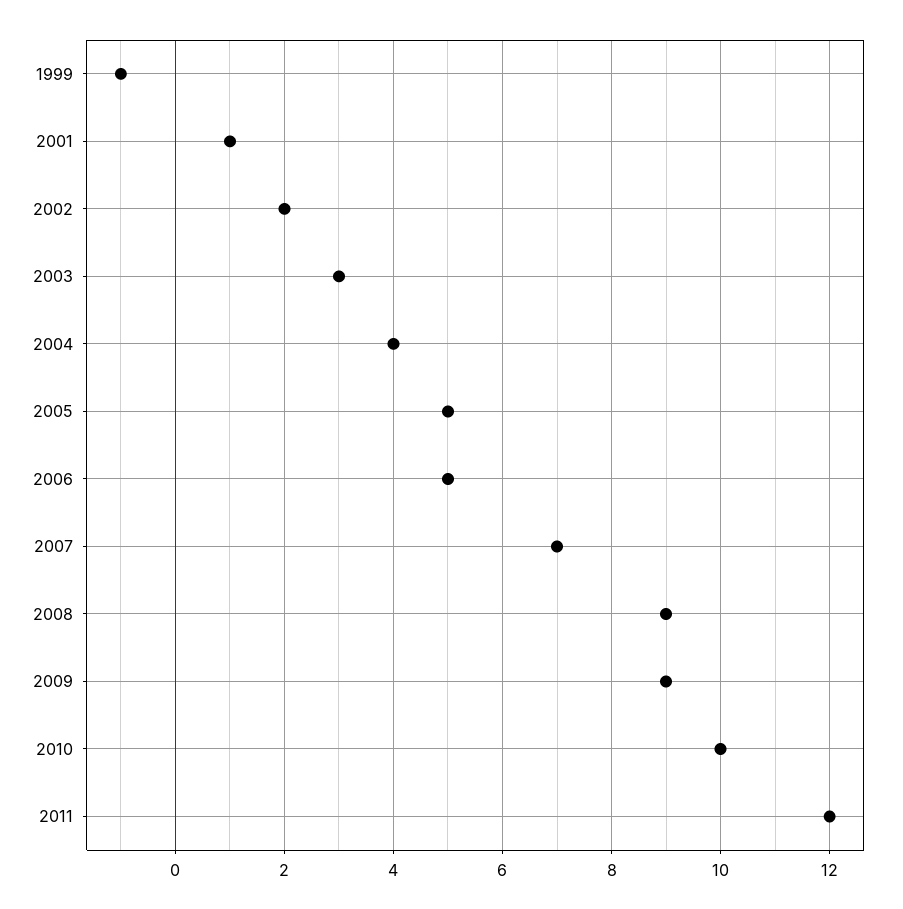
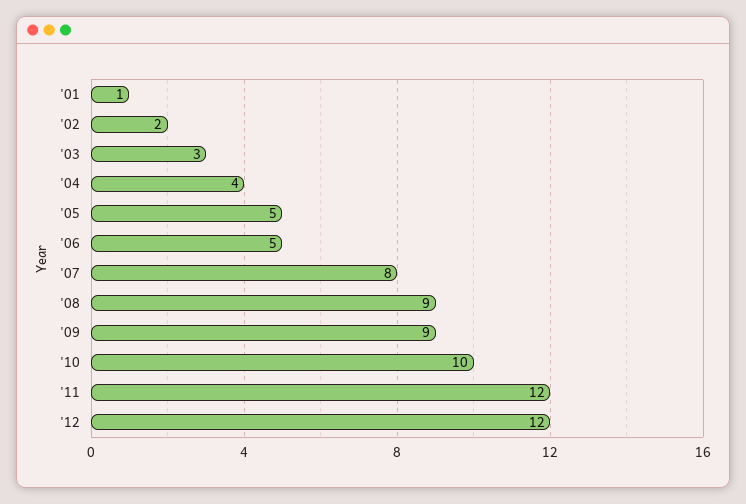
1999: -1 -> none
2007: 7 -> 8
'12: none -> 12

